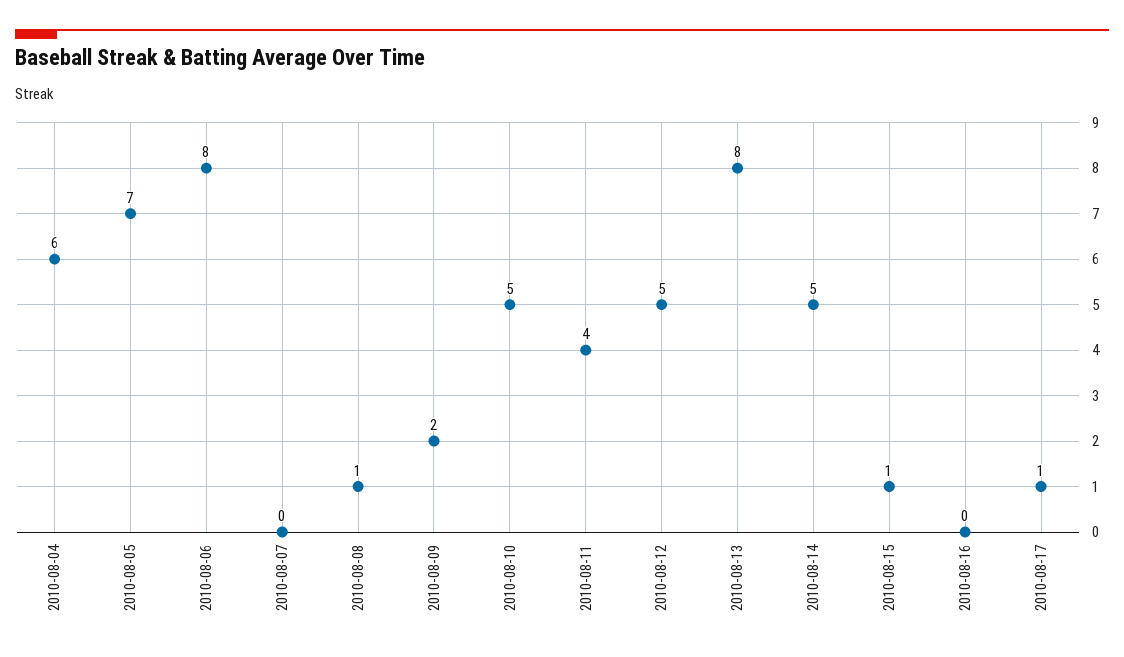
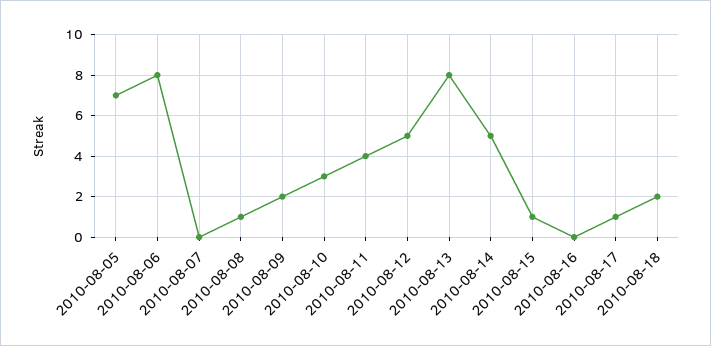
2010-08-04: 6 -> none
2010-08-10: 5 -> 3
2010-08-18: none -> 2

